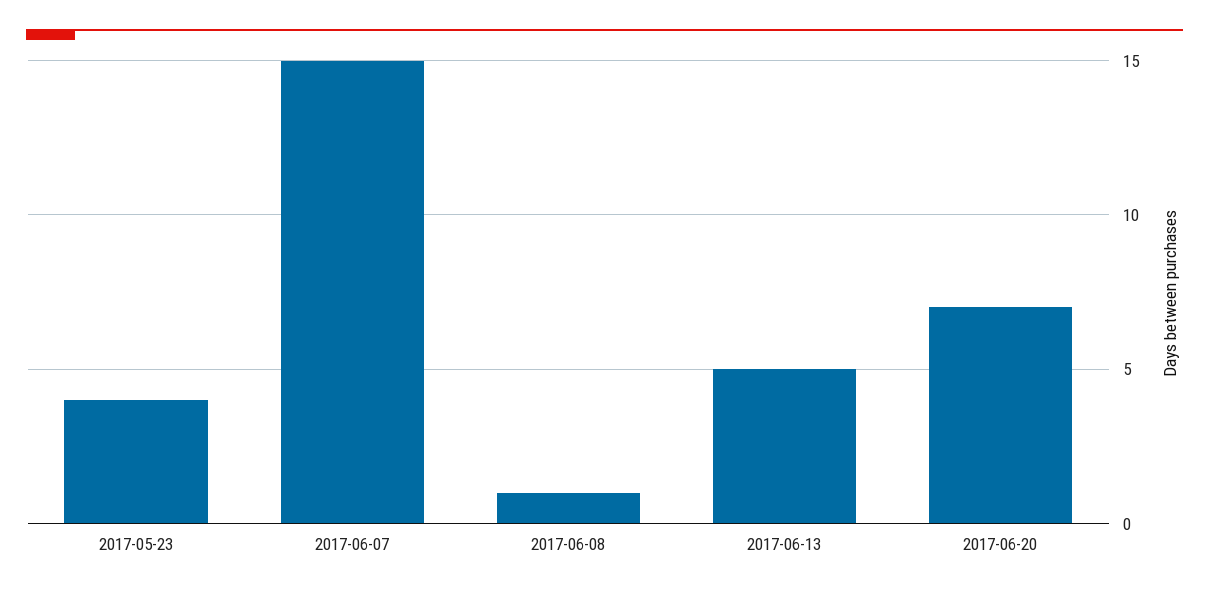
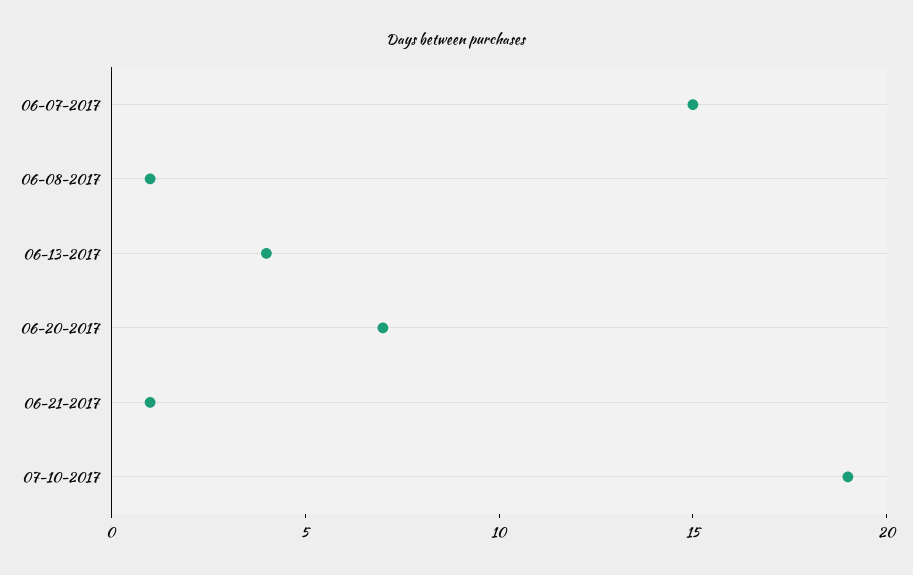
2017-05-23: 4 -> none
2017-06-13: 5 -> 4
06-21-2017: none -> 1
07-10-2017: none -> 19

